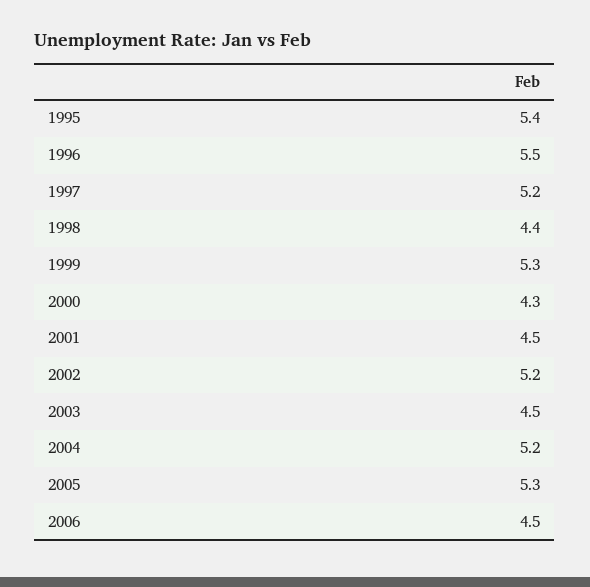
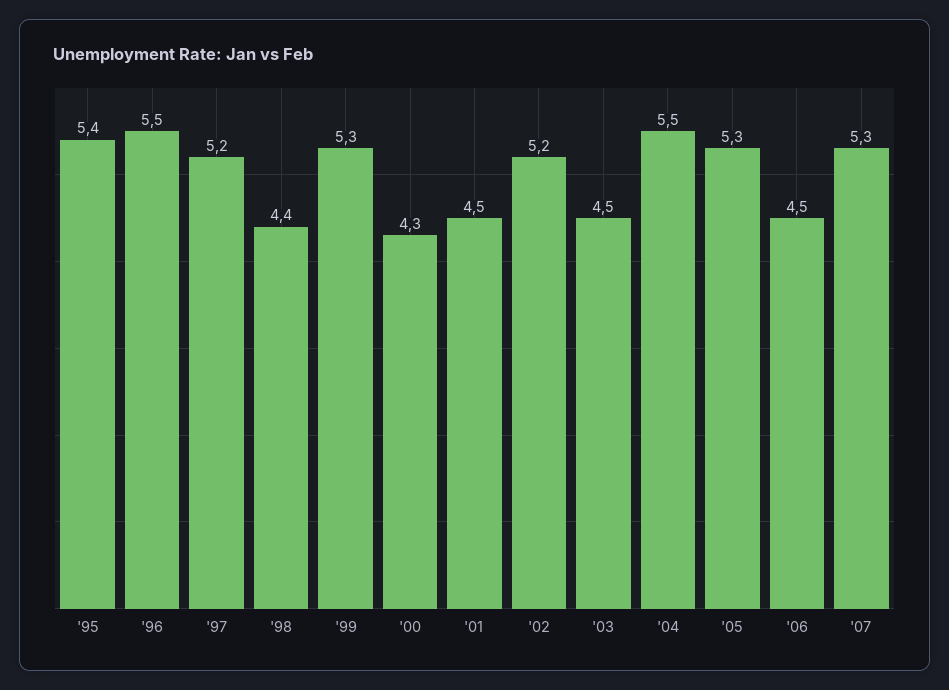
2004: 5.2 -> 5.5
'07: none -> 5.3

